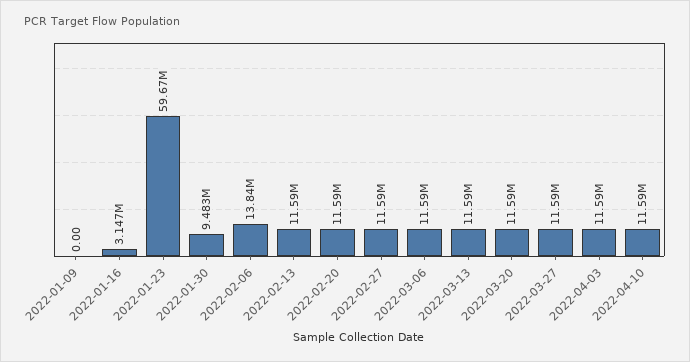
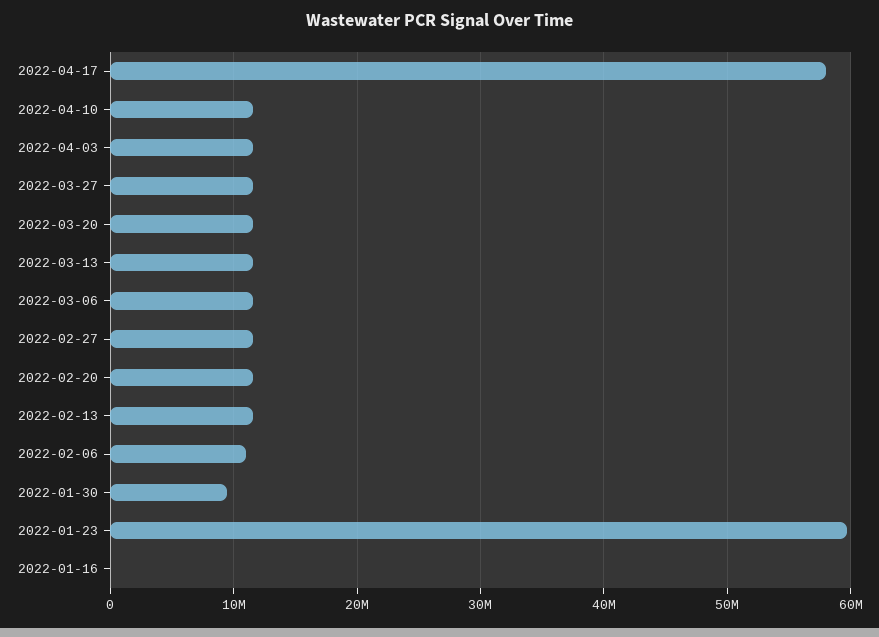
2022-01-09: 0 -> none
2022-01-16: 3147000 -> 0
2022-02-06: 13840000 -> 11000000
2022-04-17: none -> 58000000

